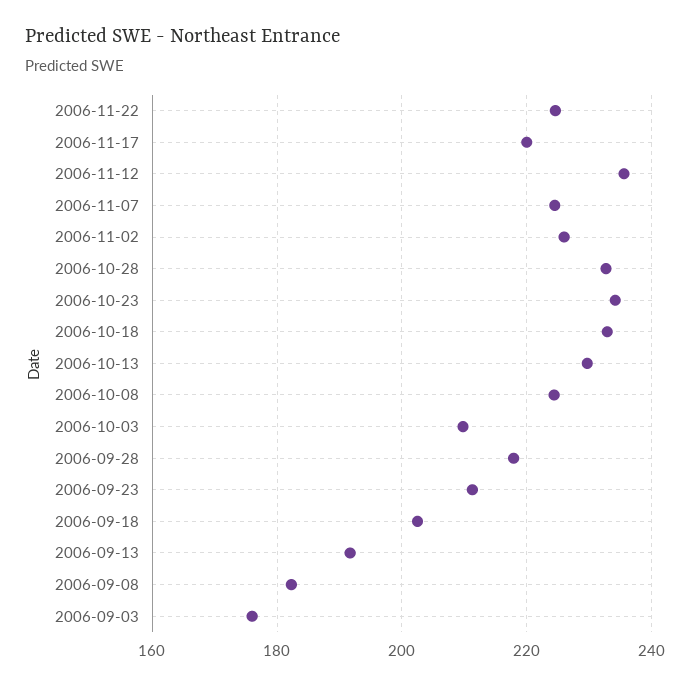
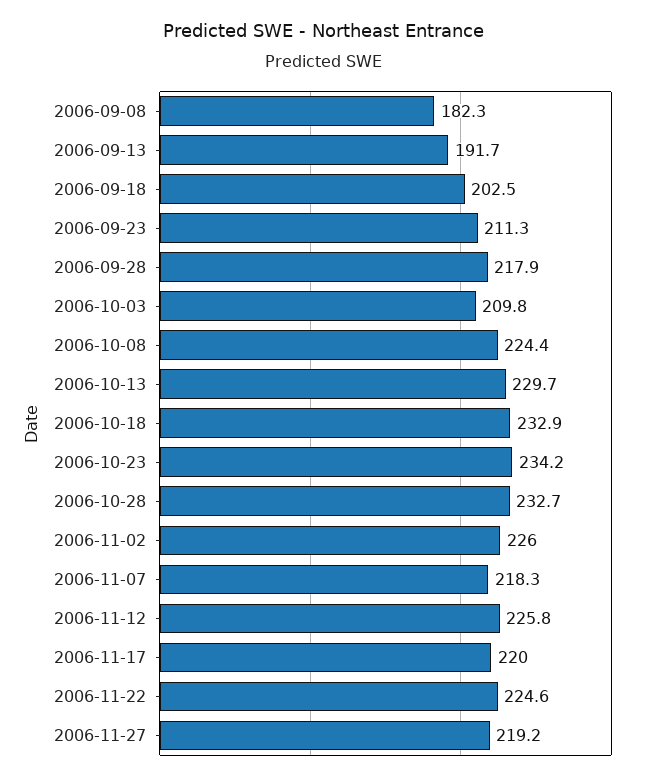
2006-11-12: 236 -> 225.8
2006-11-07: 224 -> 218.3
2006-09-03: 176 -> none
2006-11-27: none -> 219.2

